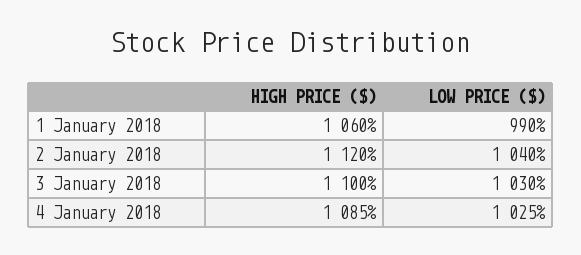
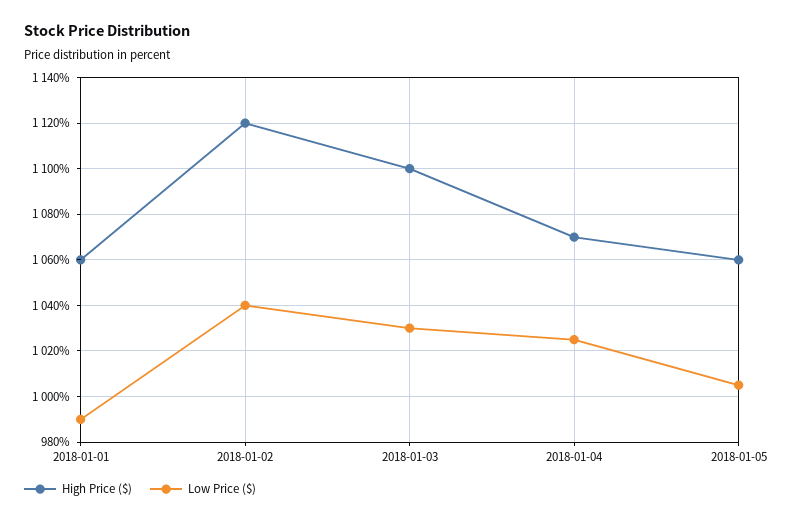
HIGH PRICE ($), 4 January 2018: 1085 -> 1070
HIGH PRICE ($), 2018-01-05: none -> 1060
LOW PRICE ($), 2018-01-05: none -> 1005

